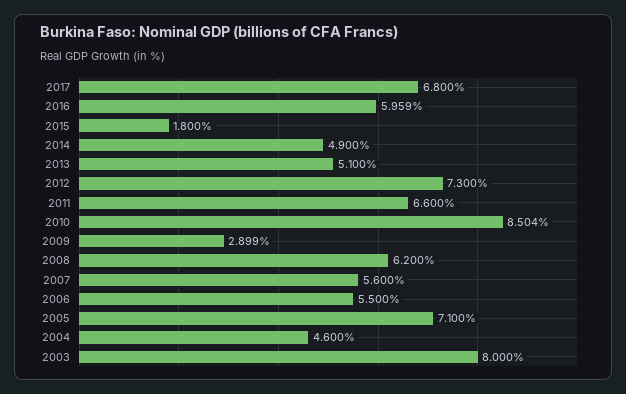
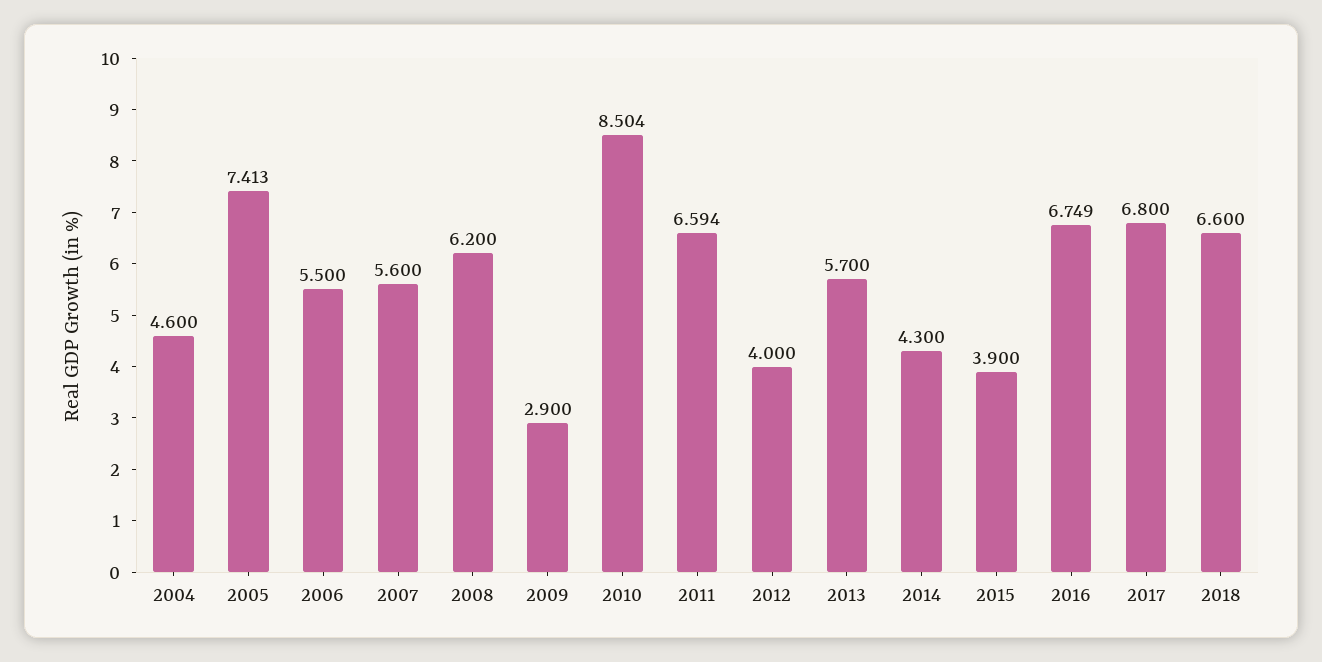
2016: 5.959 -> 6.749
2015: 1.8 -> 3.9
2014: 4.9 -> 4.3
2013: 5.1 -> 5.7
2012: 7.3 -> 4
2011: 6.6 -> 6.594
2009: 2.899 -> 2.9
2005: 7.1 -> 7.413
2003: 8 -> none
2018: none -> 6.6

